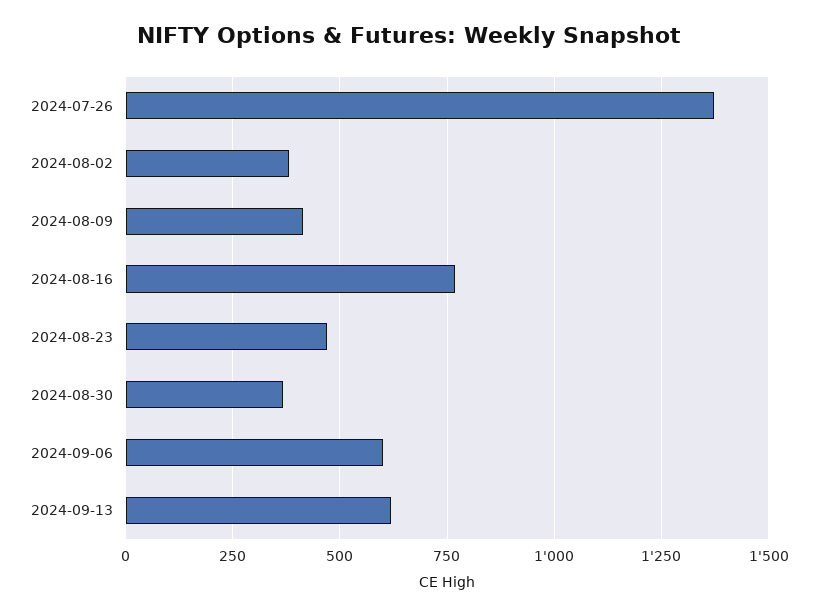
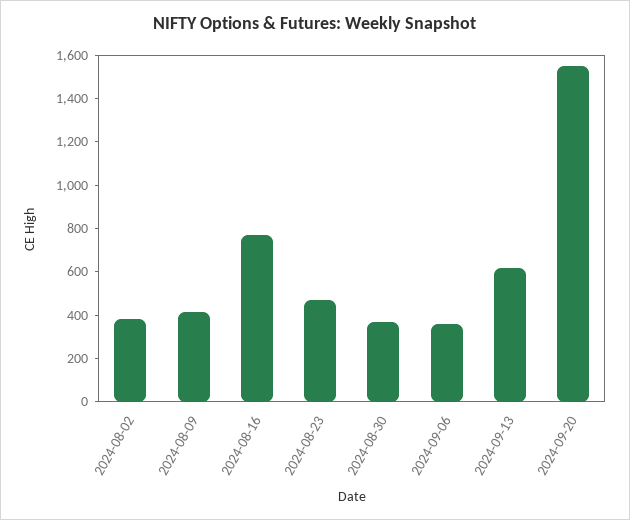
2024-07-26: 1375 -> none
2024-09-06: 600 -> 350
2024-09-20: none -> 1550

